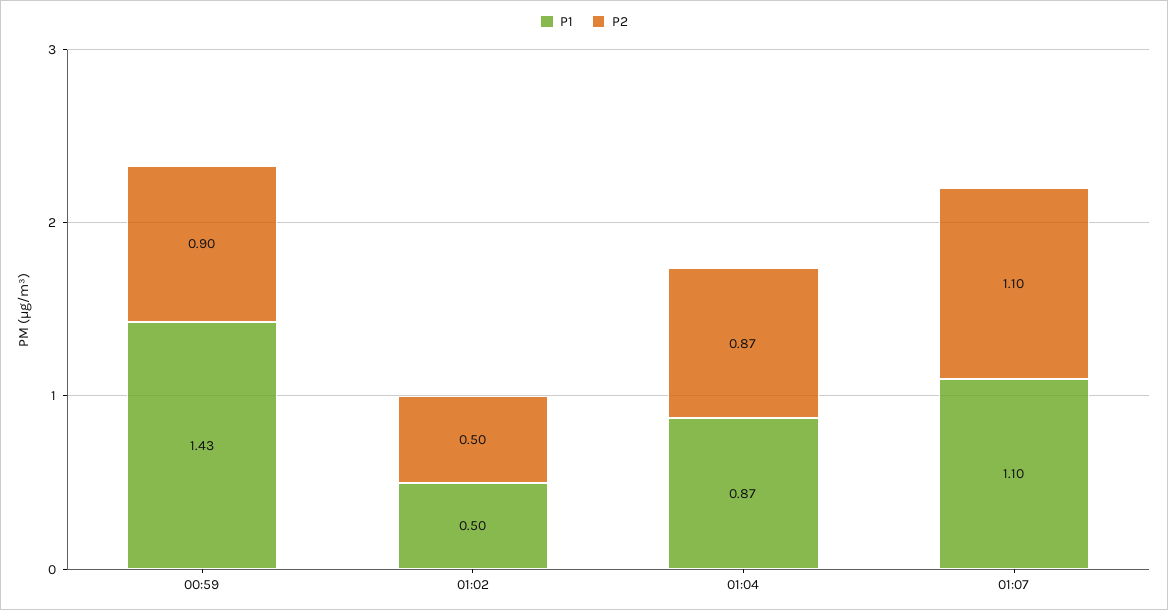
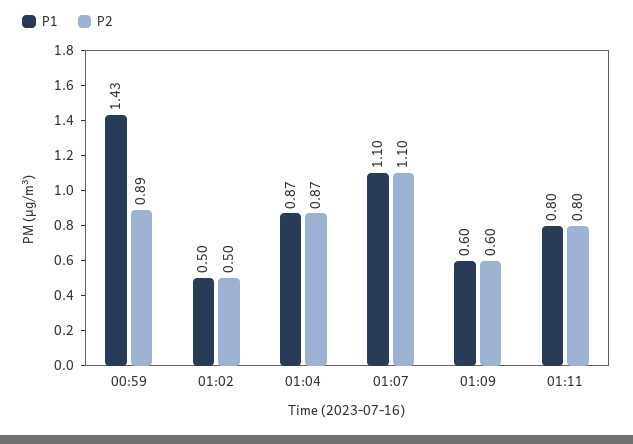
P2, 00:59: 0.9 -> 0.89
P1, 01:09: none -> 0.6
P2, 01:09: none -> 0.6
P1, 01:11: none -> 0.8
P2, 01:11: none -> 0.8

